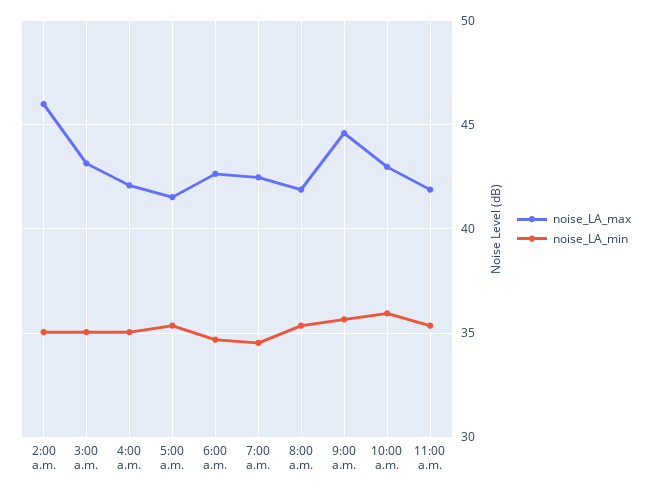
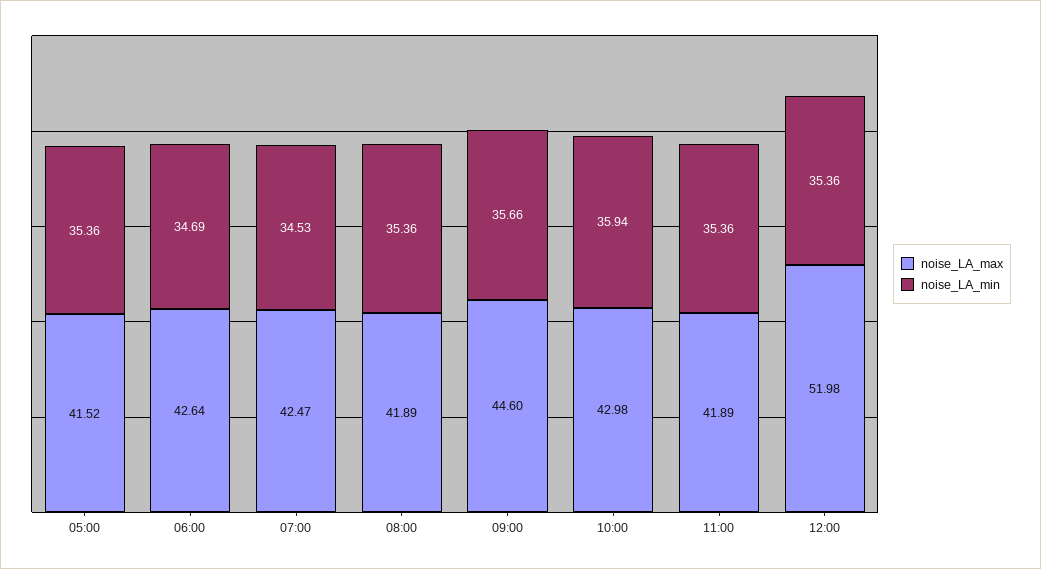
noise_LA_max, 2:00 a.m.: 46 -> none
noise_LA_min, 2:00 a.m.: 35 -> none
noise_LA_max, 3:00 a.m.: 43 -> none
noise_LA_min, 3:00 a.m.: 35 -> none
noise_LA_max, 4:00 a.m.: 42 -> none
noise_LA_min, 4:00 a.m.: 35 -> none
noise_LA_max, 12:00: none -> 51.98
noise_LA_min, 12:00: none -> 35.36

